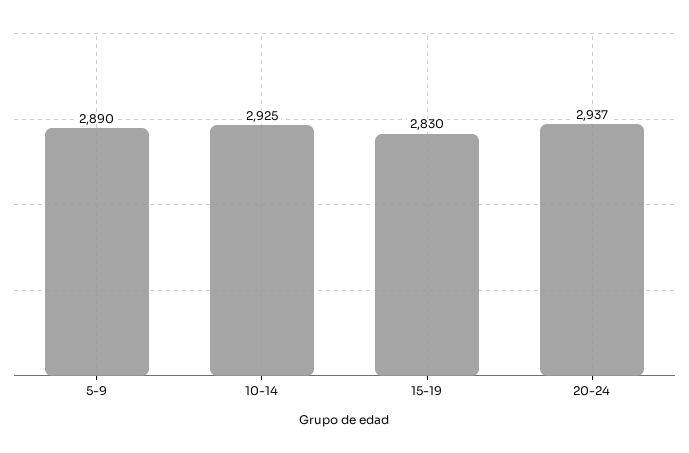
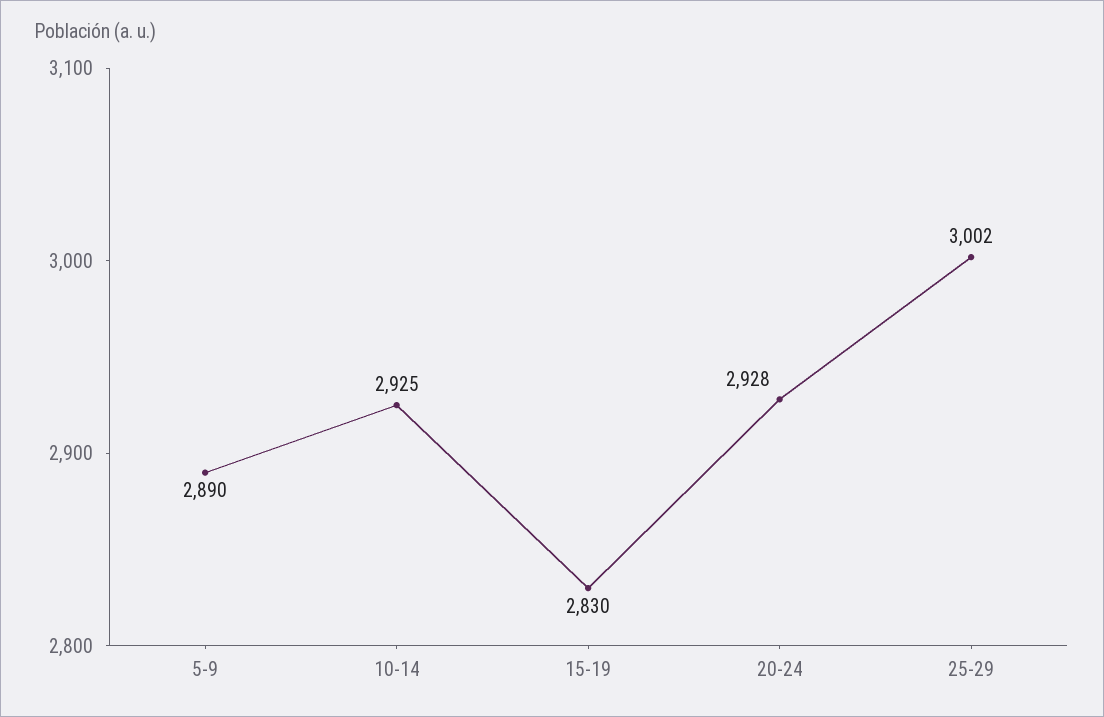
20-24: 2937 -> 2928
25-29: none -> 3002

